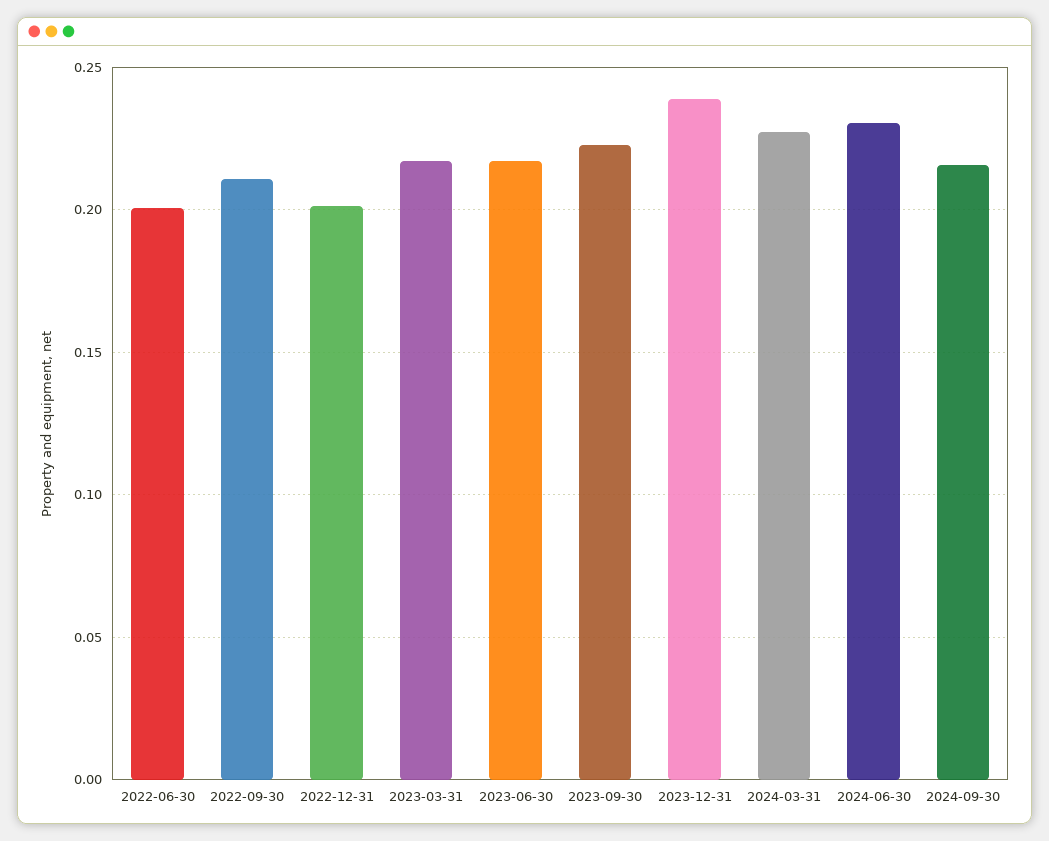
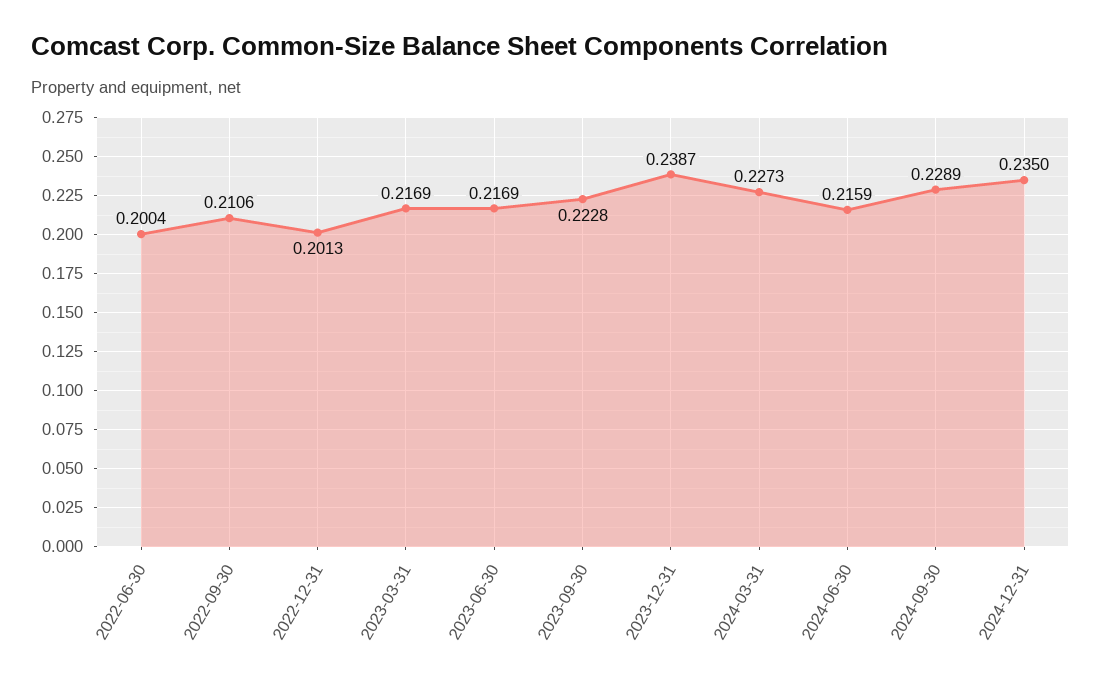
2024-06-30: 0.23 -> 0.2159
2024-09-30: 0.215 -> 0.2289
2024-12-31: none -> 0.235

